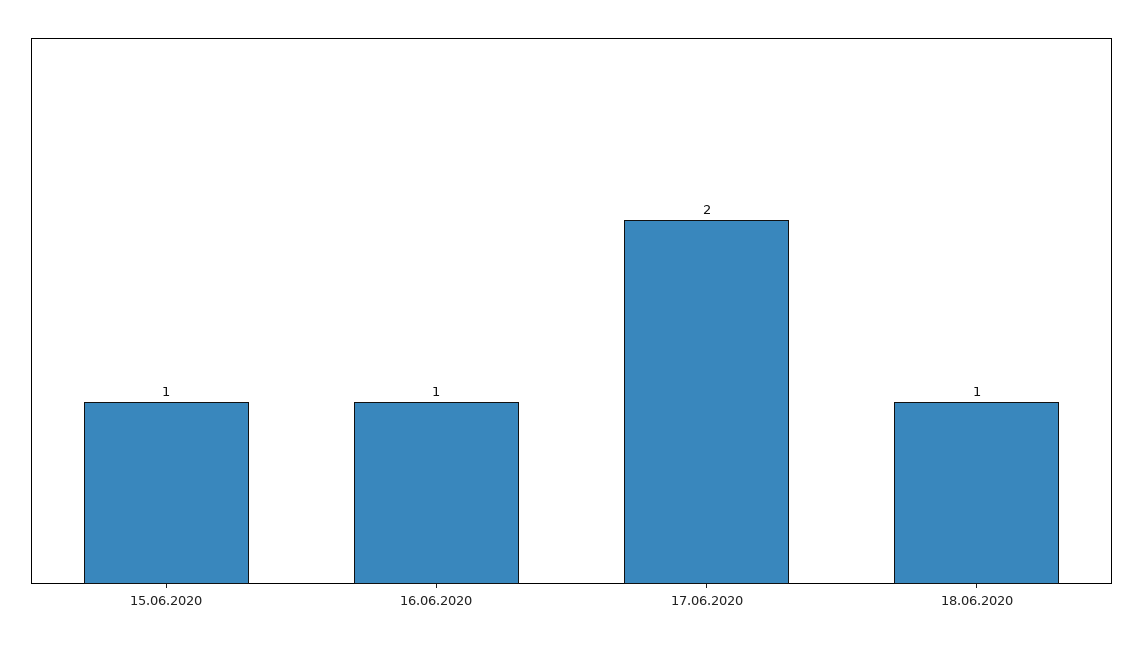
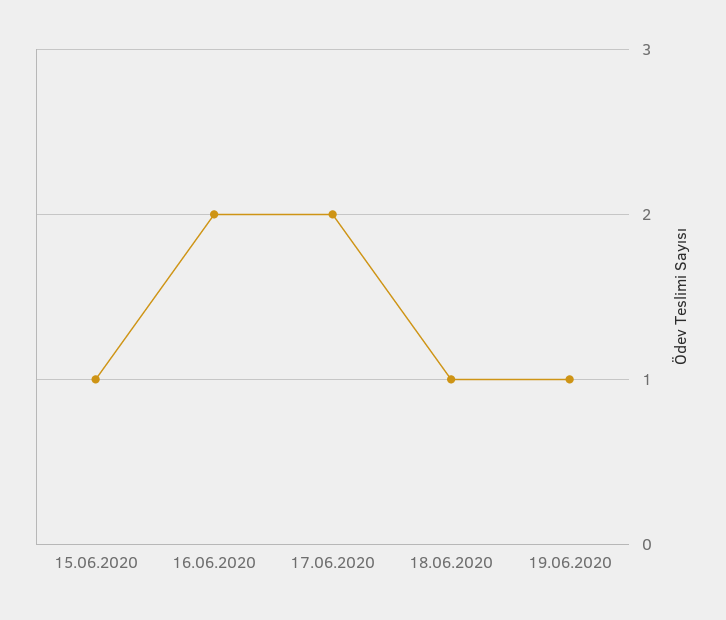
16.06.2020: 1 -> 2
19.06.2020: none -> 1

